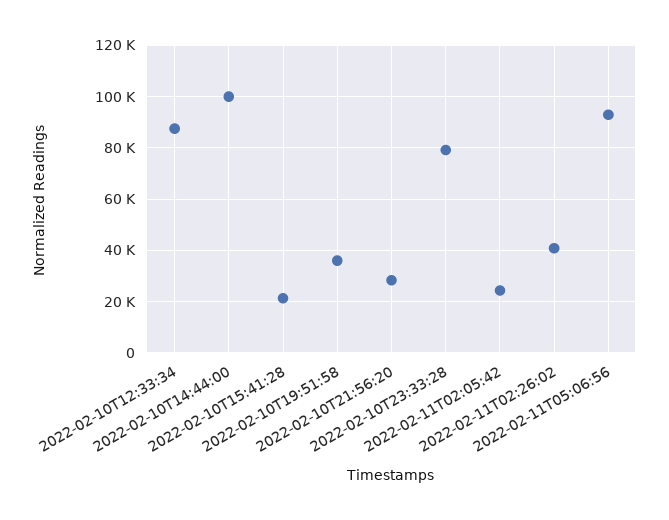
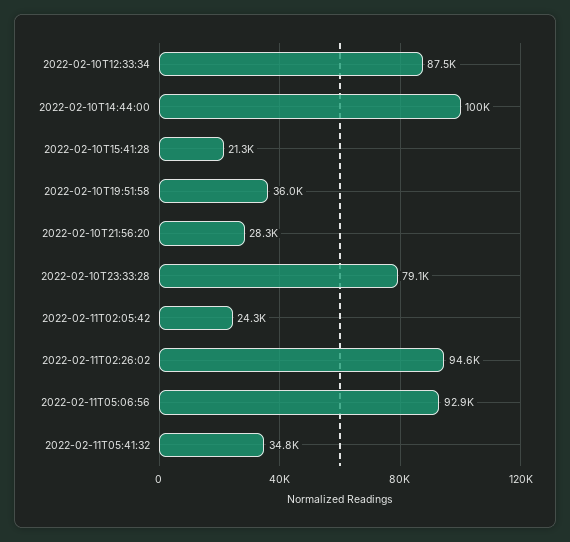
2022-02-11T02:26:02: 40000 -> 94600
2022-02-11T05:41:32: none -> 34800

